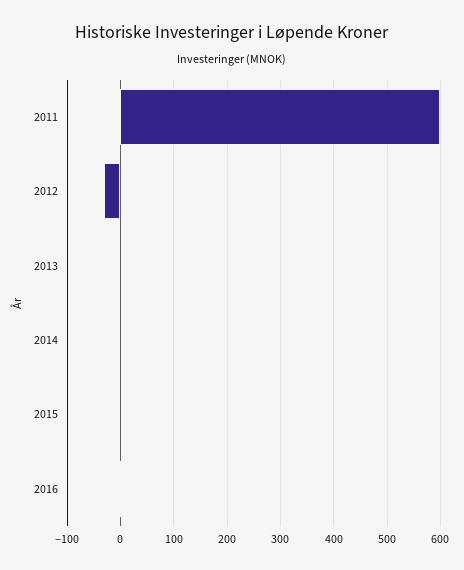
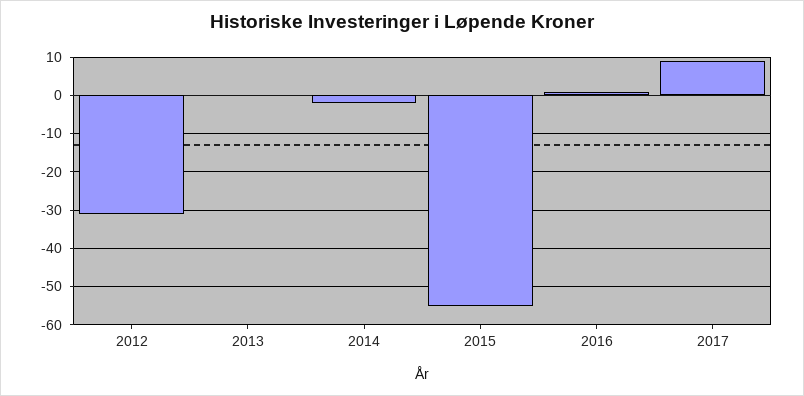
2011: 600 -> none
2015: 0 -> -55
2017: none -> 10

